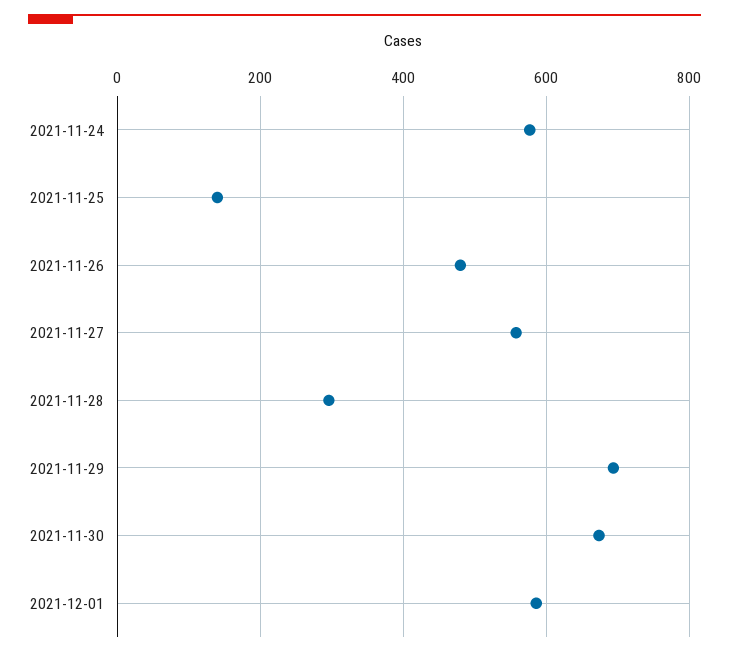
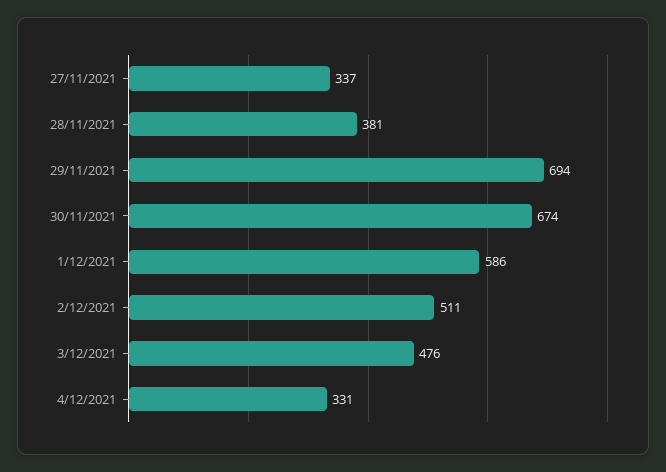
2021-11-24: 580 -> none
2021-11-25: 140 -> none
2021-11-26: 480 -> none
2021-11-27: 560 -> 337
2021-11-28: 300 -> 381
2/12/2021: none -> 511
3/12/2021: none -> 476
4/12/2021: none -> 331

